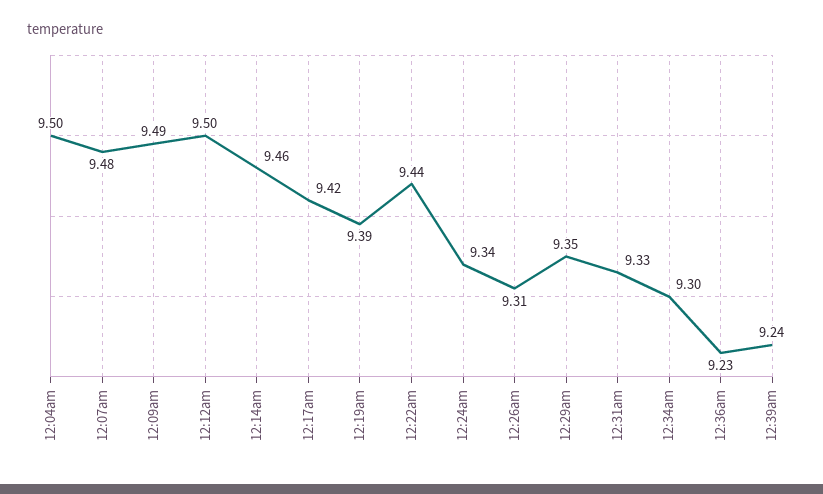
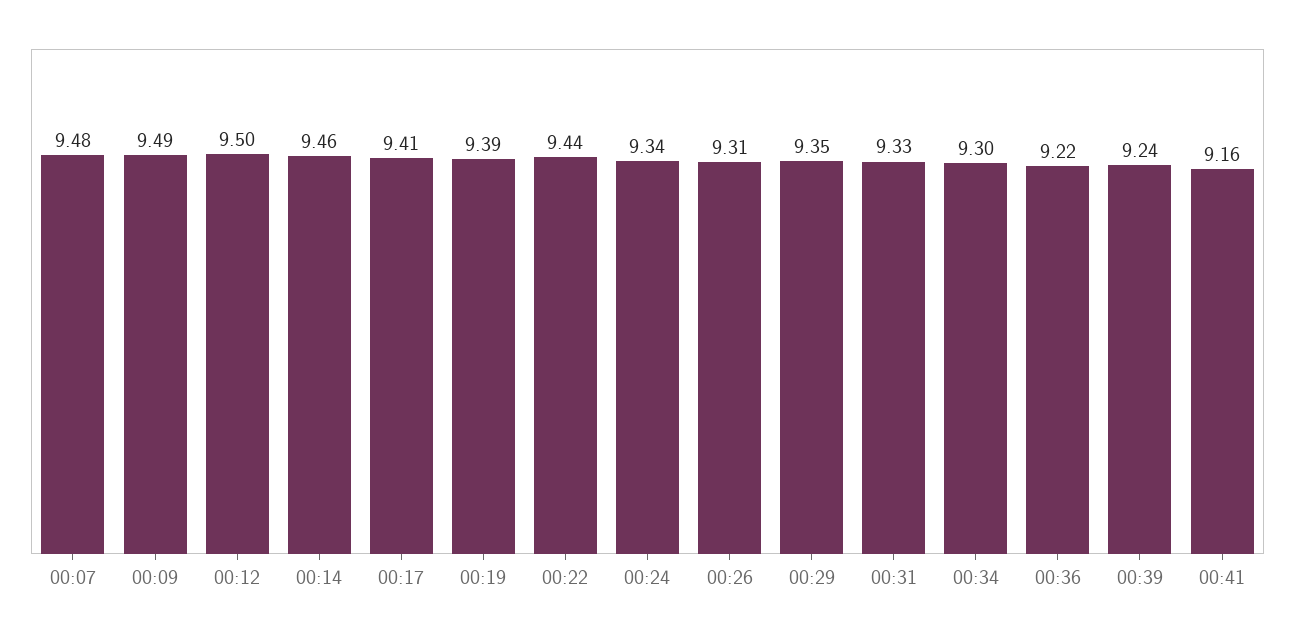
12:04am: 9.5 -> none
12:17am: 9.42 -> 9.41
12:36am: 9.23 -> 9.22
00:41: none -> 9.16

